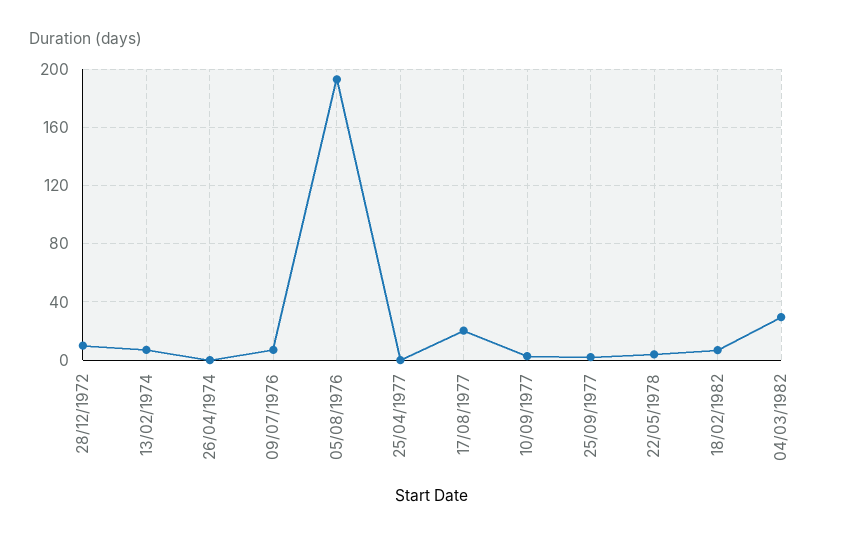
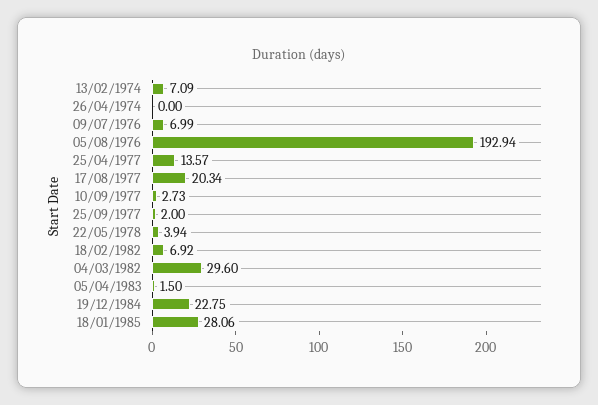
28/12/1972: 10 -> none
25/04/1977: 0 -> 13.57
05/04/1983: none -> 1.5
19/12/1984: none -> 22.75
18/01/1985: none -> 28.06

